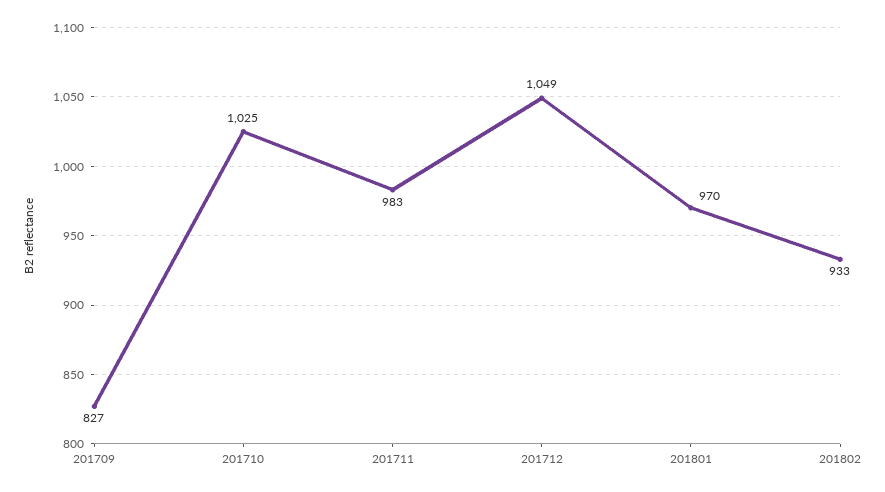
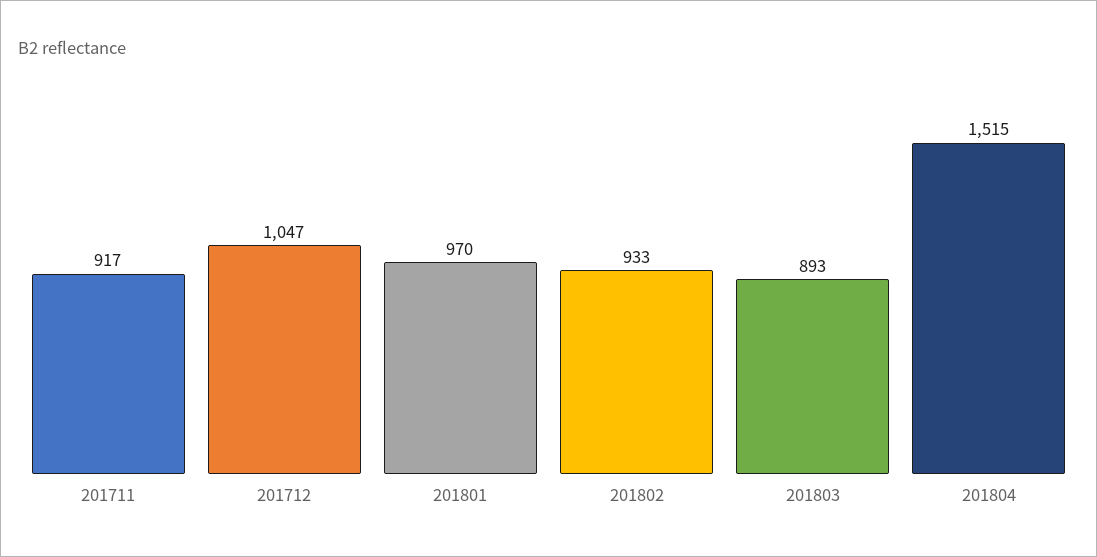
201709: 827 -> none
201710: 1025 -> none
201711: 983 -> 917
201712: 1049 -> 1047
201803: none -> 893
201804: none -> 1515

